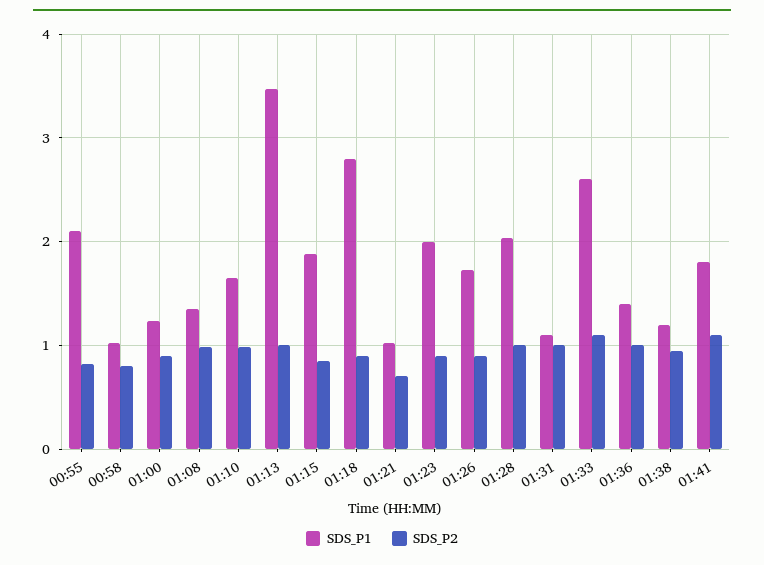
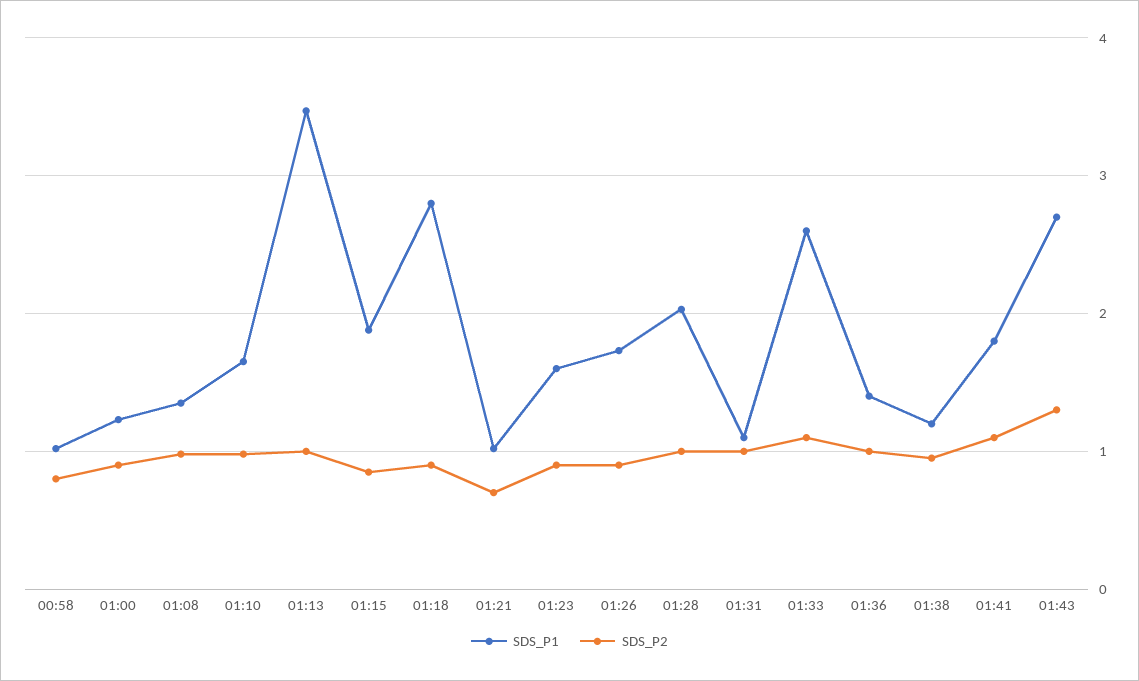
SDS_P1, 00:55: 2.1 -> none
SDS_P2, 00:55: 0.8 -> none
SDS_P1, 01:23: 2 -> 1.6
SDS_P1, 01:43: none -> 2.7
SDS_P2, 01:43: none -> 1.3

